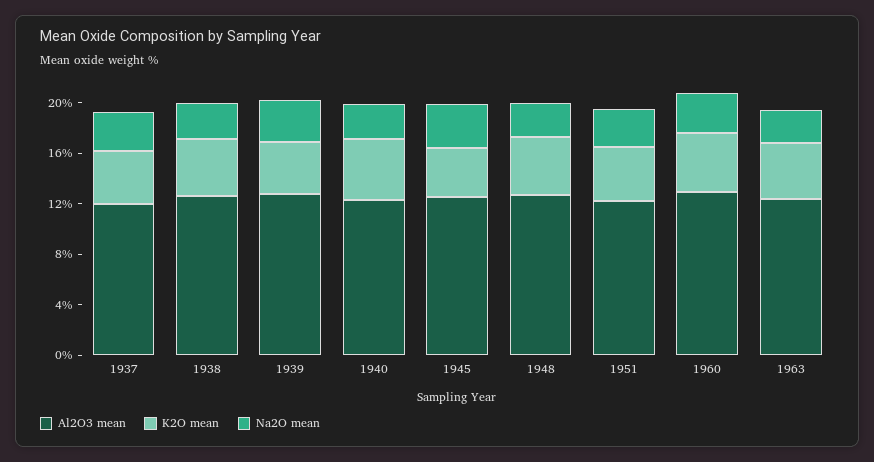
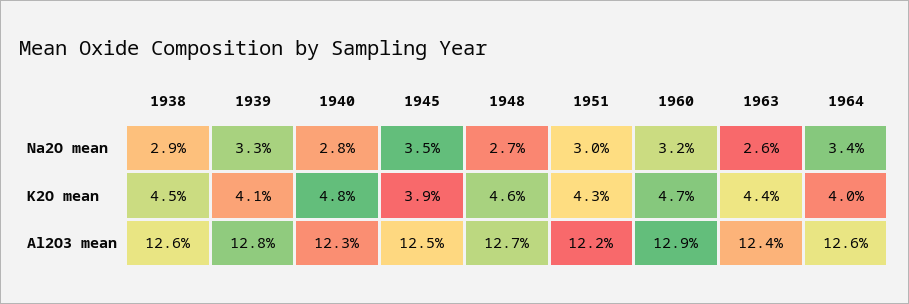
Al2O3 mean, 1937: 12 -> none
K2O mean, 1937: 4 -> none
Na2O mean, 1937: 3 -> none
Na2O mean, 1964: none -> 3.4
K2O mean, 1964: none -> 4
Al2O3 mean, 1964: none -> 12.6

